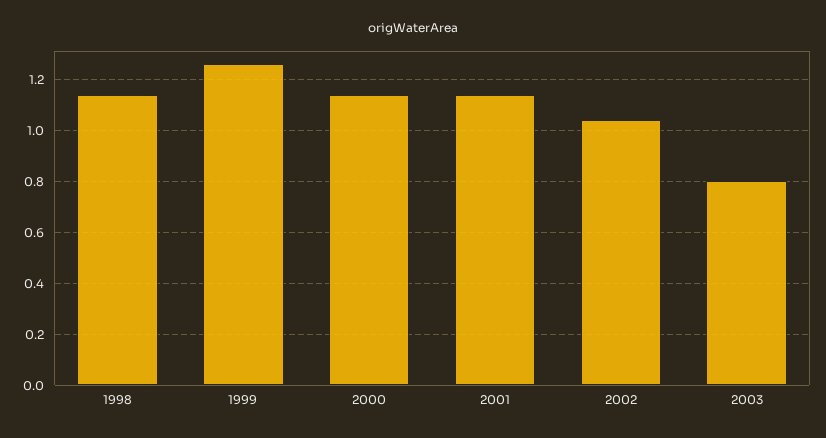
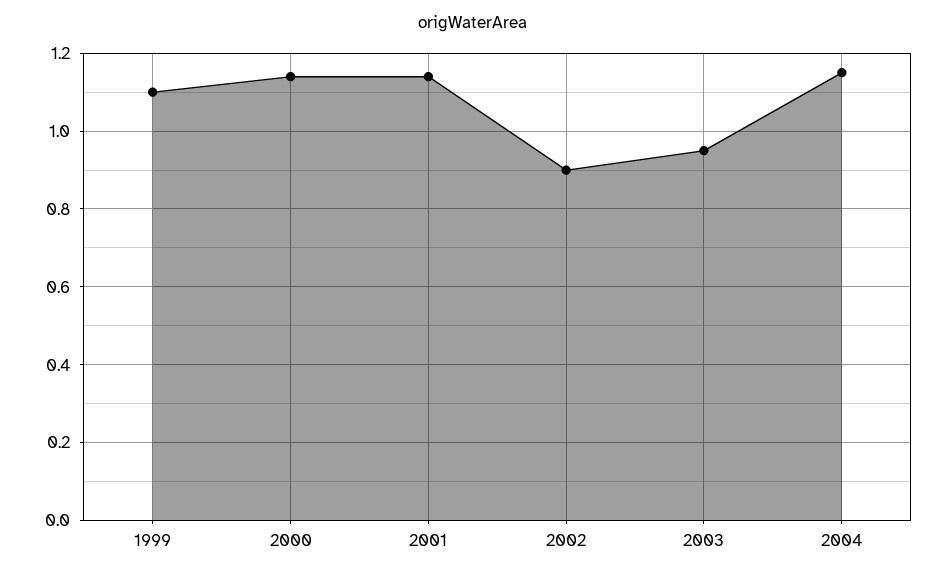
1998: 1.15 -> none
1999: 1.25 -> 1.1
2002: 1.05 -> 0.9
2003: 0.8 -> 0.95
2004: none -> 1.15

